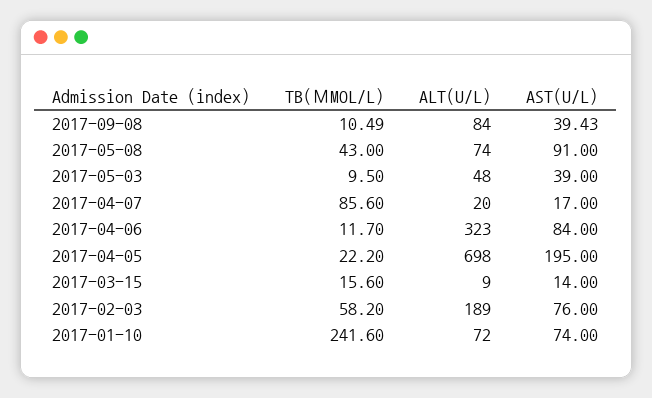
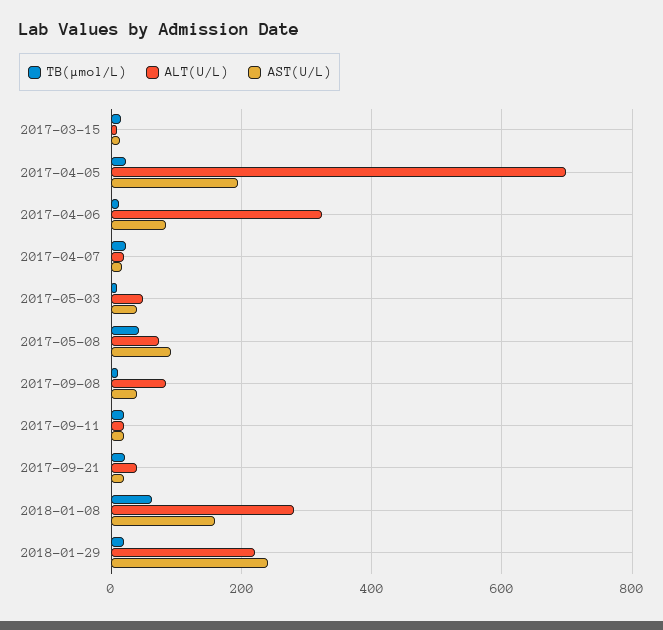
TB(ΜMOL/L), 2017-04-07: 85.6 -> 20
TB(ΜMOL/L), 2017-02-03: 58.2 -> none
ALT(U/L), 2017-02-03: 189 -> none
AST(U/L), 2017-02-03: 76 -> none
TB(ΜMOL/L), 2017-01-10: 241.6 -> none
ALT(U/L), 2017-01-10: 72 -> none
AST(U/L), 2017-01-10: 74 -> none
TB(ΜMOL/L), 2017-09-11: none -> 20
ALT(U/L), 2017-09-11: none -> 20
AST(U/L), 2017-09-11: none -> 20
TB(ΜMOL/L), 2017-09-21: none -> 20
ALT(U/L), 2017-09-21: none -> 40
AST(U/L), 2017-09-21: none -> 20
TB(ΜMOL/L), 2018-01-08: none -> 60
ALT(U/L), 2018-01-08: none -> 280
AST(U/L), 2018-01-08: none -> 160
TB(ΜMOL/L), 2018-01-29: none -> 20
ALT(U/L), 2018-01-29: none -> 220
AST(U/L), 2018-01-29: none -> 240

